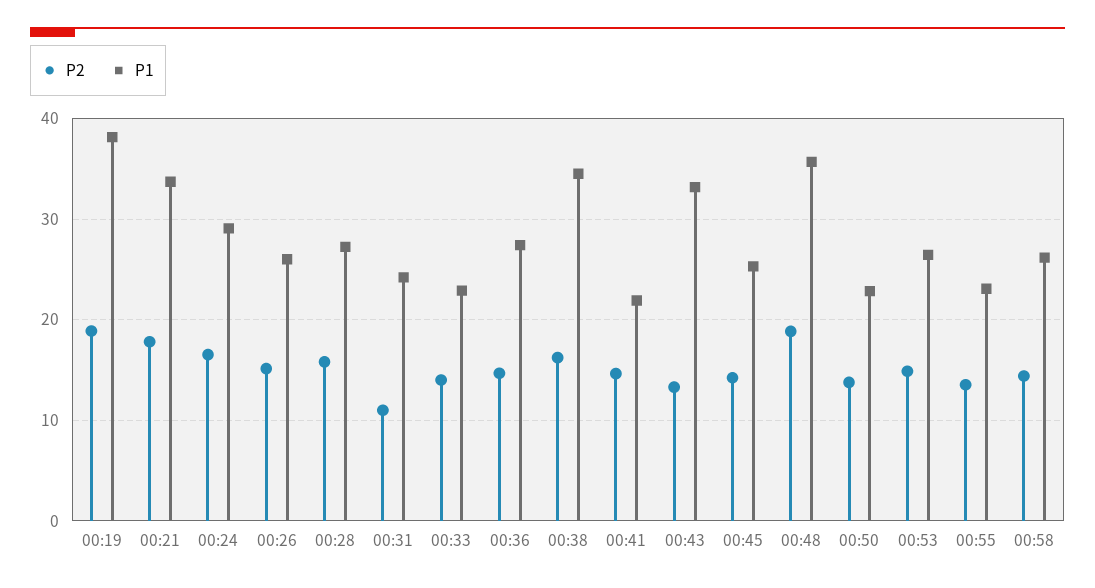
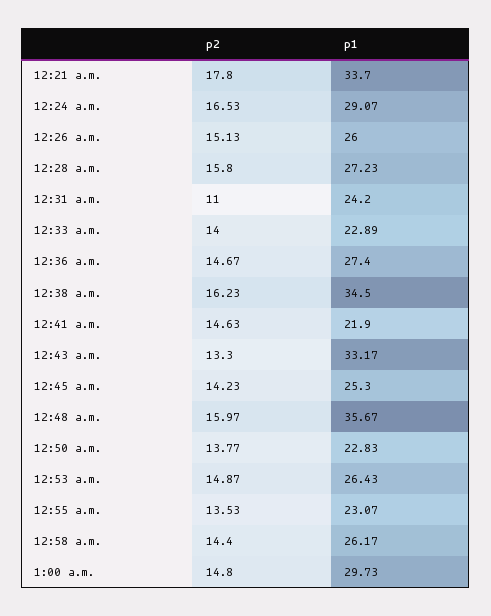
P2, 00:19: 19 -> none
P1, 00:19: 38 -> none
P2, 00:48: 19 -> 15.97
P2, 1:00 a.m.: none -> 14.8
P1, 1:00 a.m.: none -> 29.73

